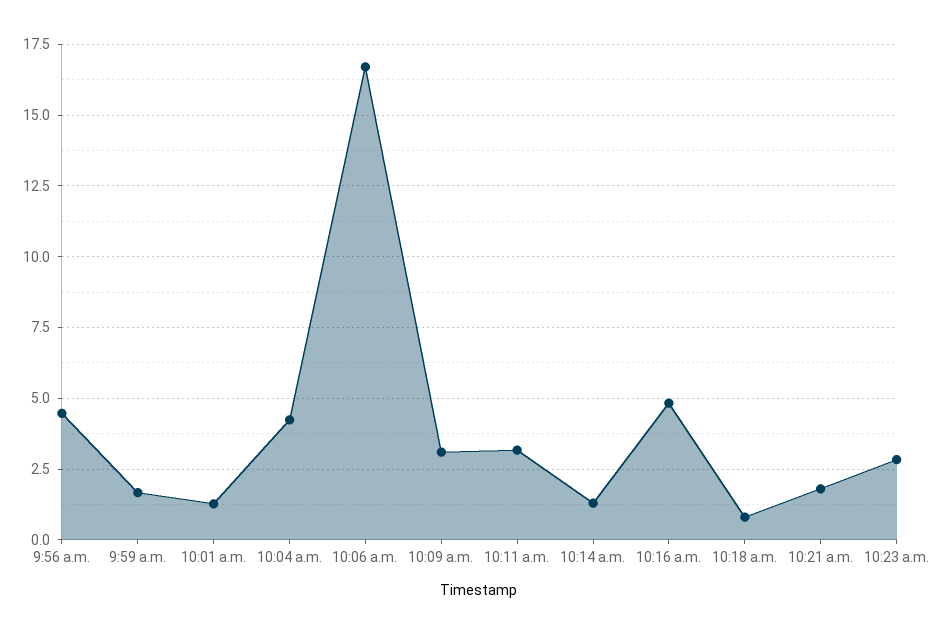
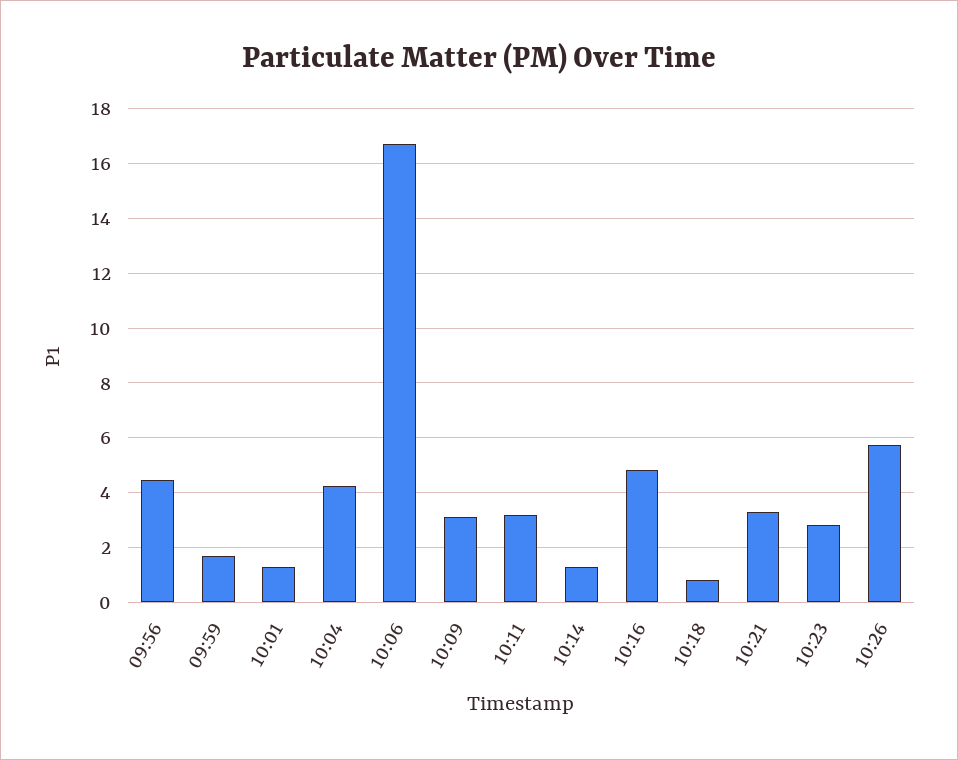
10:21 a.m.: 1.75 -> 3.25
10:26: none -> 5.75

